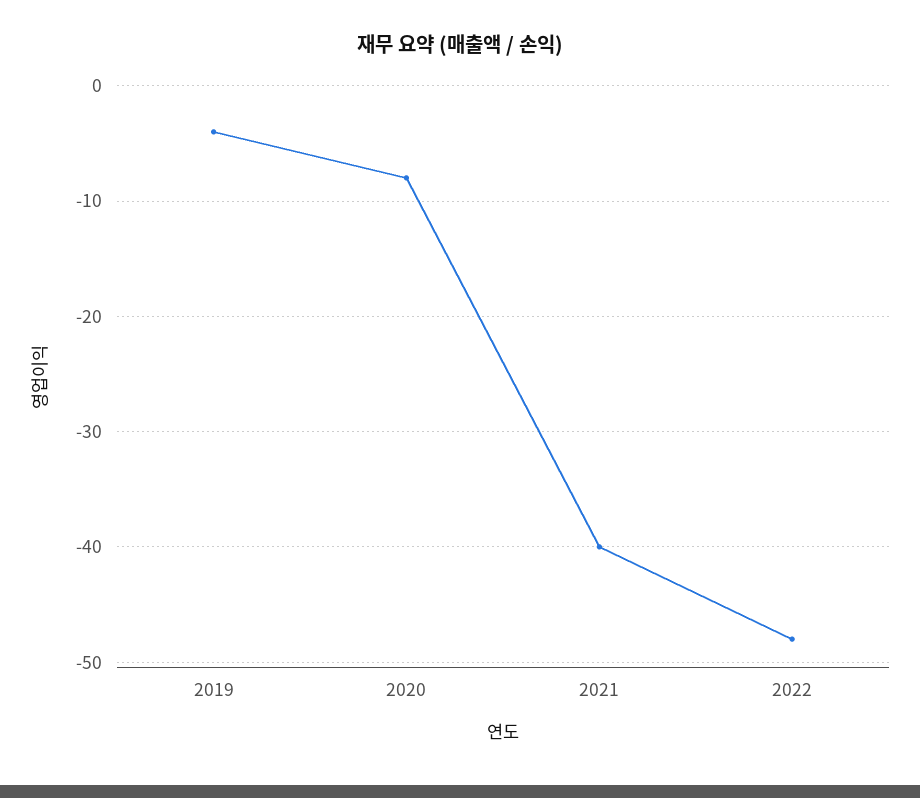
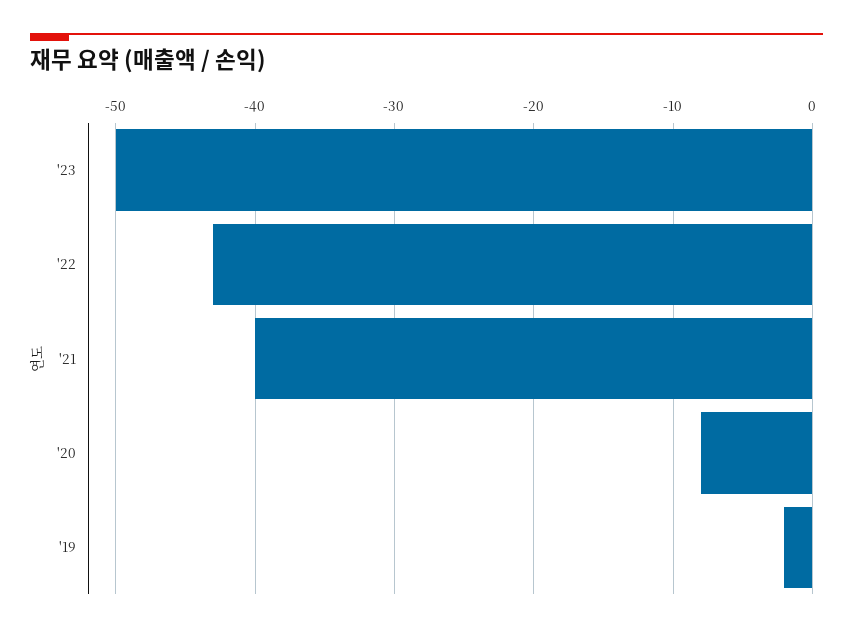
2019: -4 -> -2
2022: -48 -> -43
'23: none -> -50

